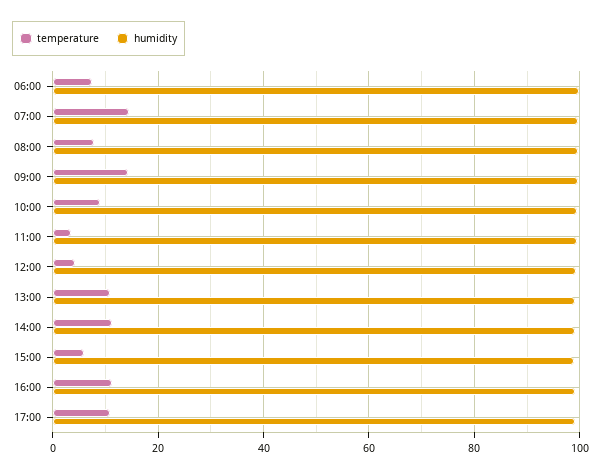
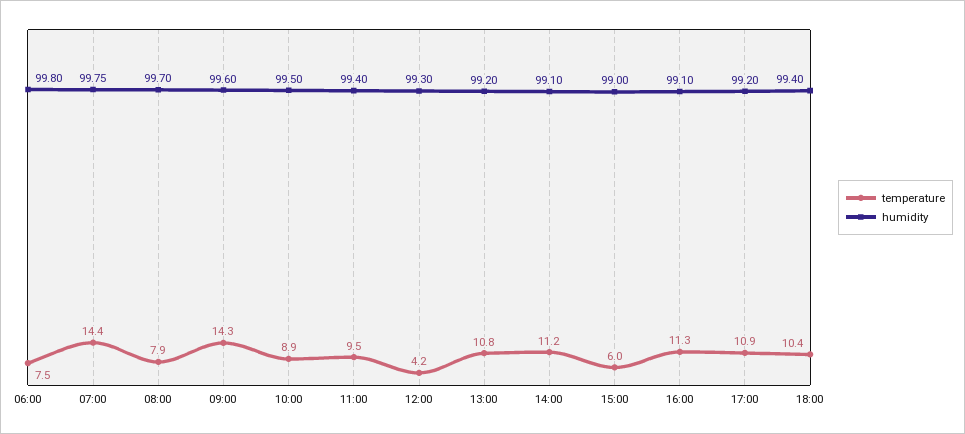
temperature, 11:00: 4 -> 9.5
temperature, 18:00: none -> 10.4
humidity, 18:00: none -> 99.4

